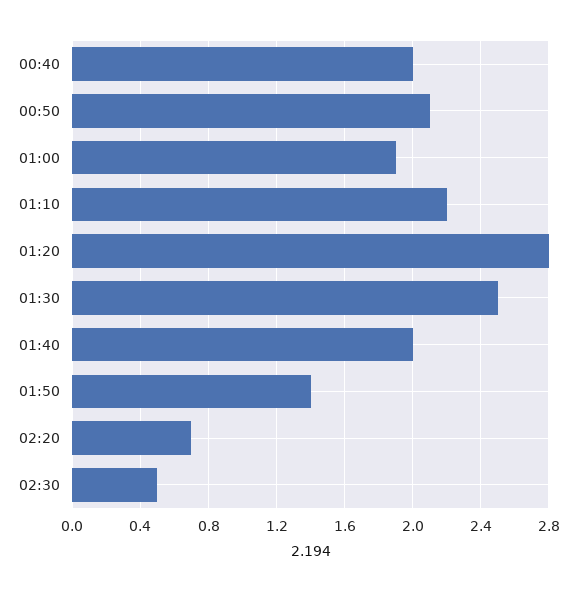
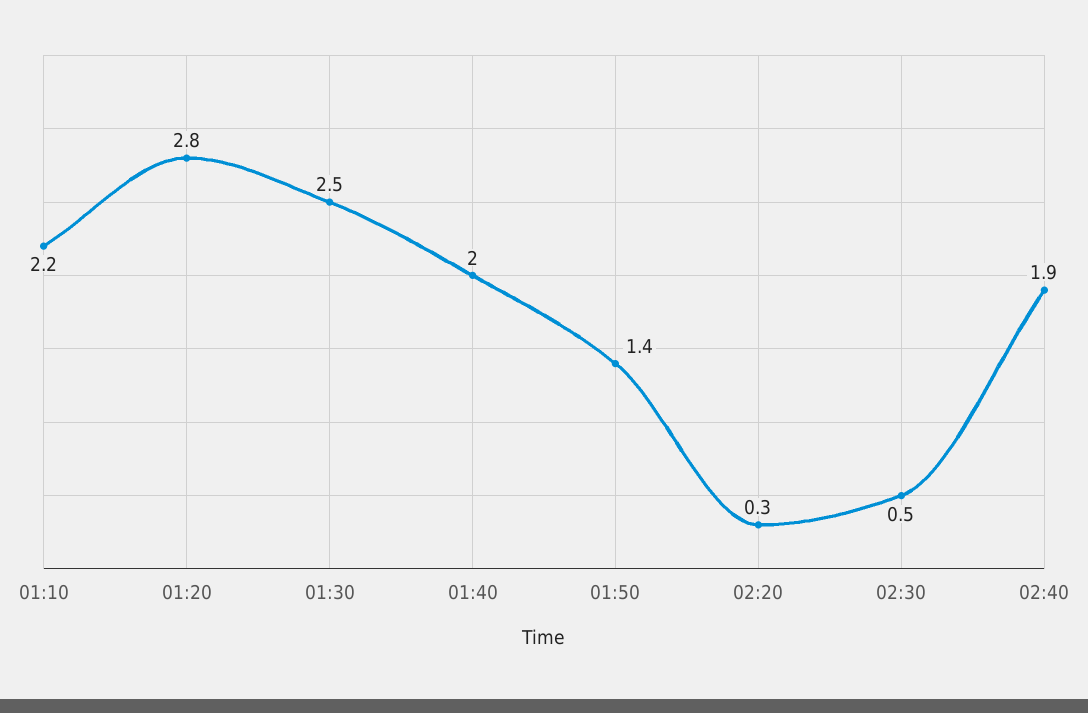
00:40: 2 -> none
00:50: 2.1 -> none
01:00: 1.9 -> none
02:20: 0.7 -> 0.3
02:40: none -> 1.9

